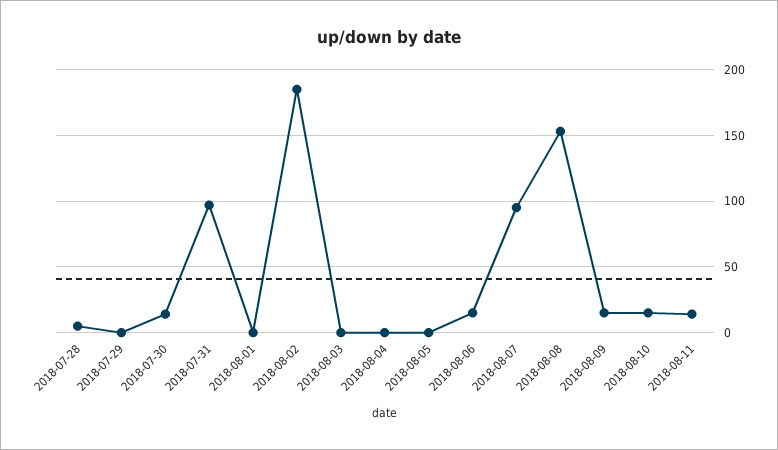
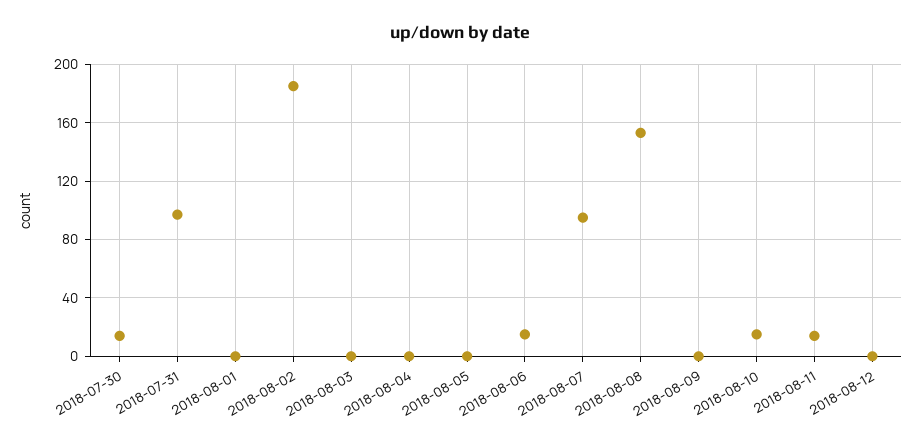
2018-07-28: 5 -> none
2018-07-29: 0 -> none
2018-08-09: 15 -> 0
2018-08-12: none -> 0

